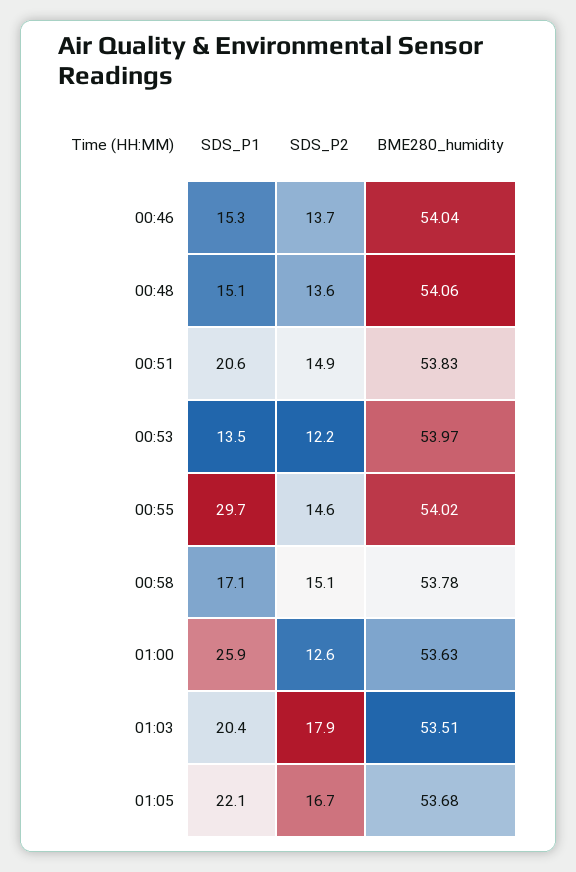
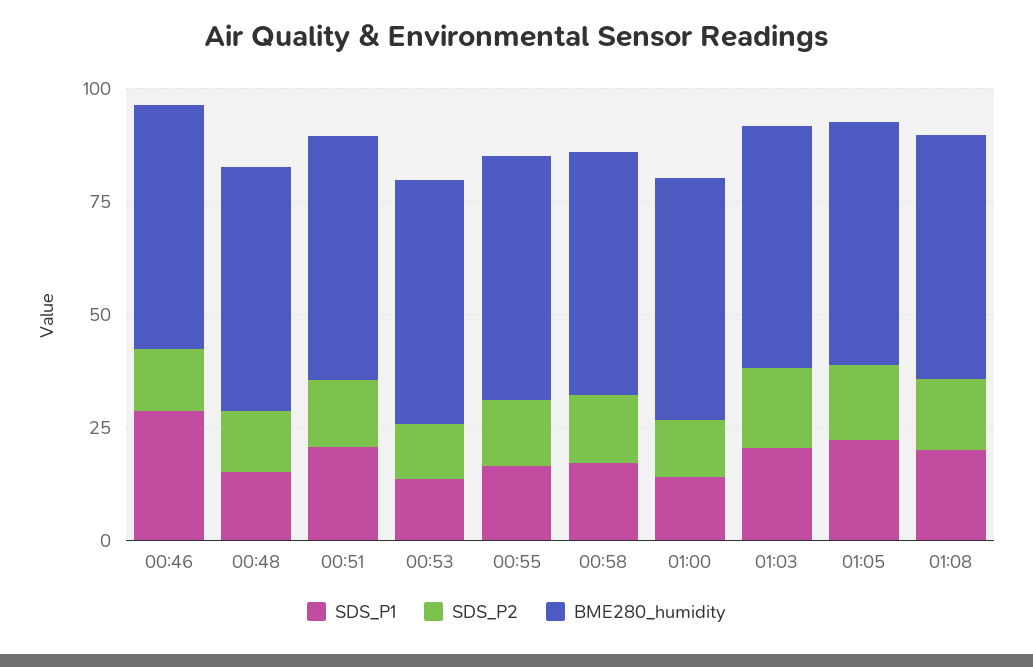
SDS_P1, 00:46: 15.3 -> 30
SDS_P1, 00:55: 29.7 -> 15
SDS_P1, 01:00: 25.9 -> 15
SDS_P1, 01:08: none -> 20
SDS_P2, 01:08: none -> 15
BME280_humidity, 01:08: none -> 55

